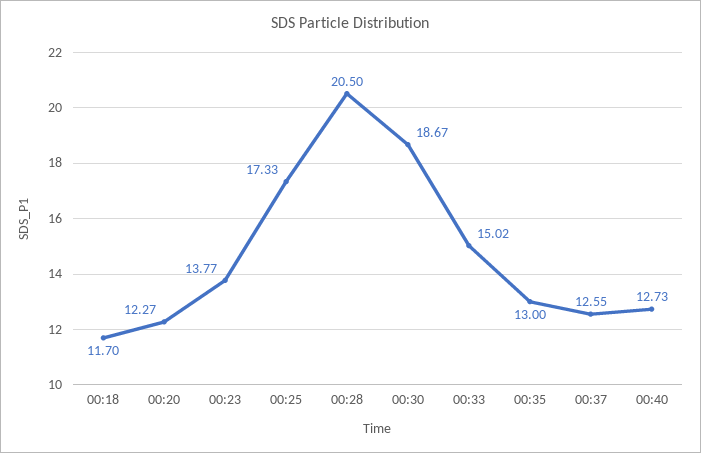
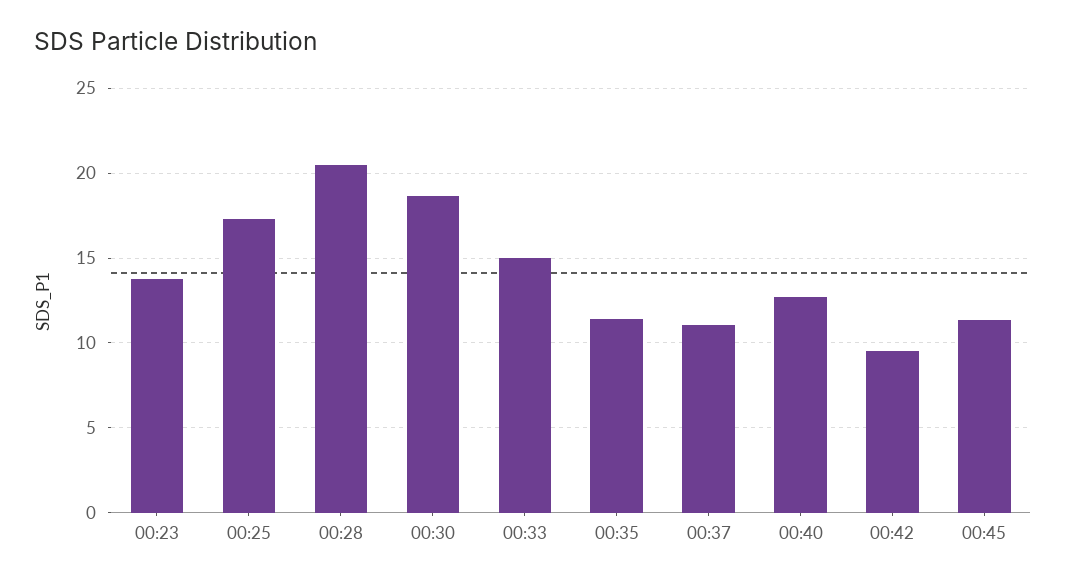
00:18: 11.7 -> none
00:20: 12.27 -> none
00:35: 13 -> 11.5
00:37: 12.55 -> 11
00:42: none -> 9.5
00:45: none -> 11.5

